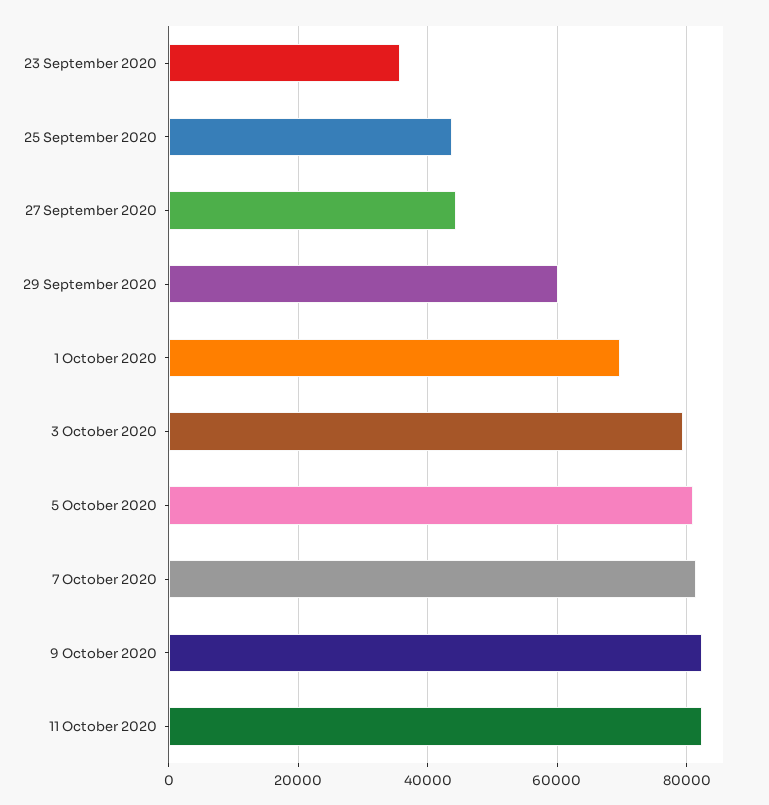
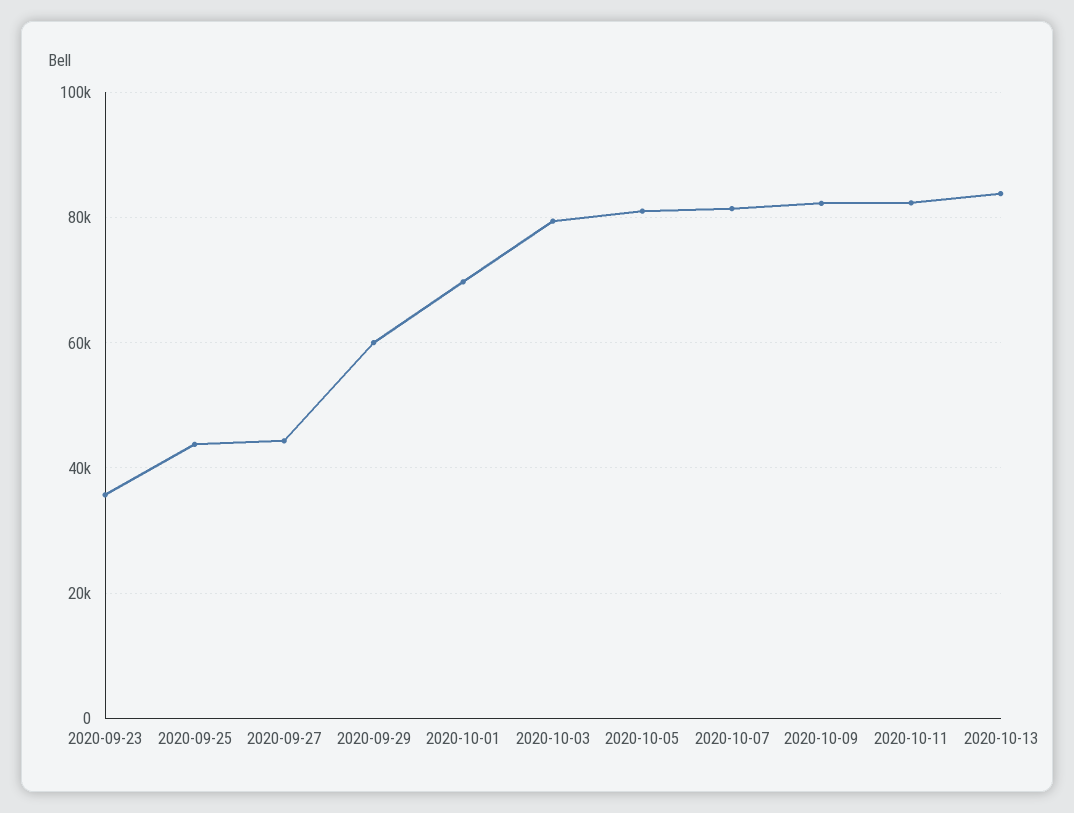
2020-10-13: none -> 84000

